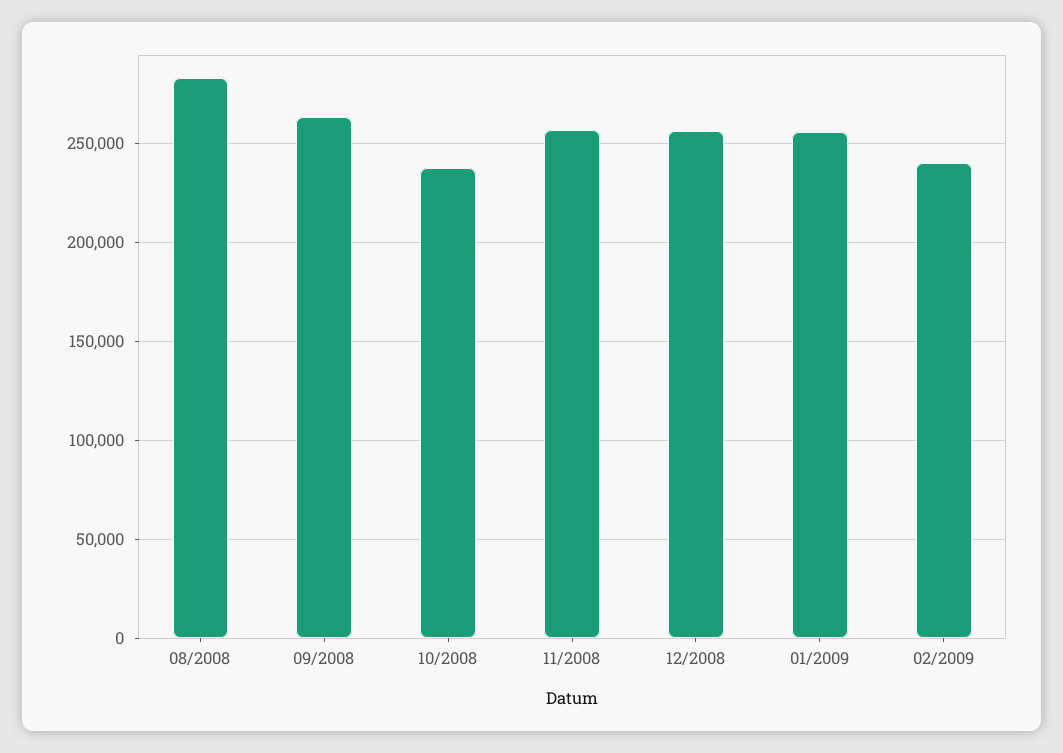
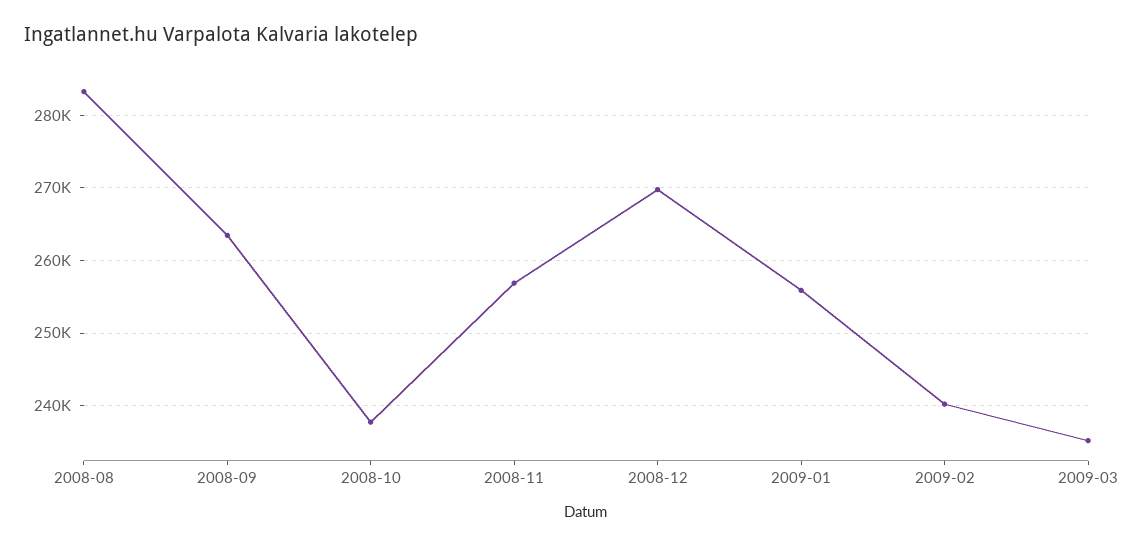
12/2008: 255000 -> 270000
2009-03: none -> 235000

